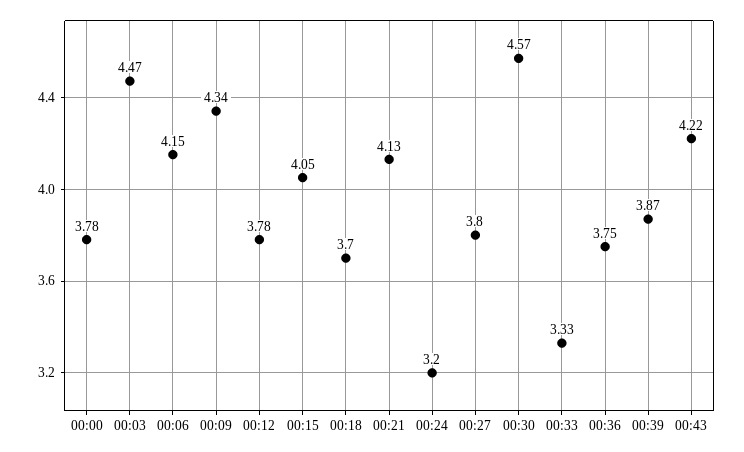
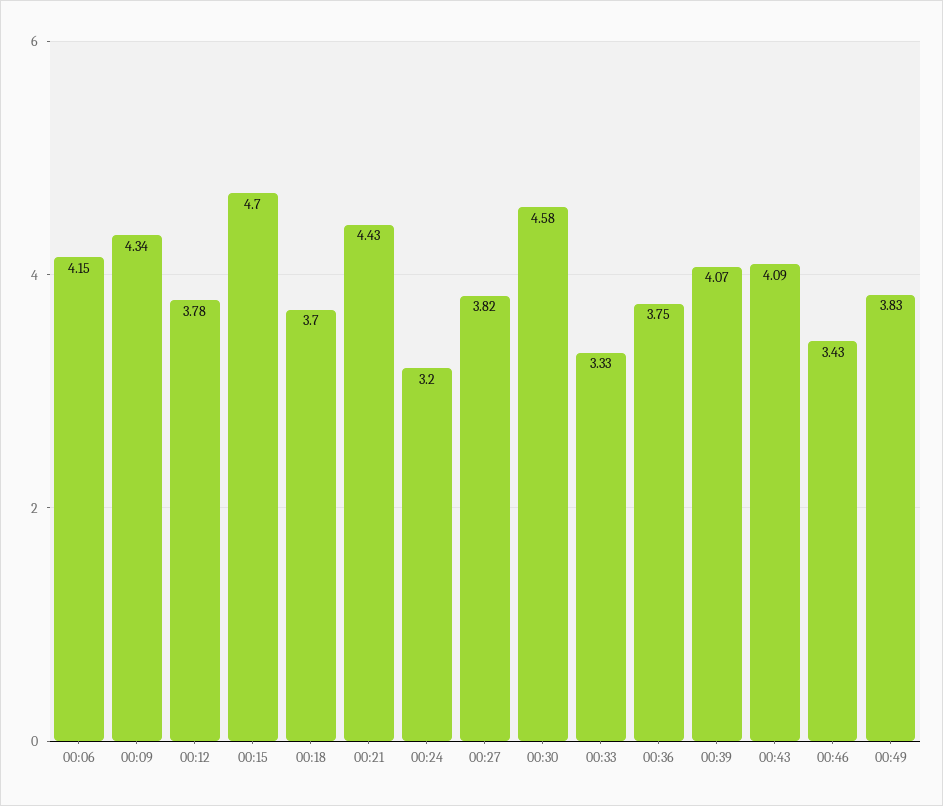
00:00: 3.78 -> none
00:03: 4.47 -> none
00:15: 4.05 -> 4.7
00:21: 4.13 -> 4.43
00:27: 3.8 -> 3.82
00:30: 4.57 -> 4.58
00:39: 3.87 -> 4.07
00:43: 4.22 -> 4.09
00:46: none -> 3.43
00:49: none -> 3.83

